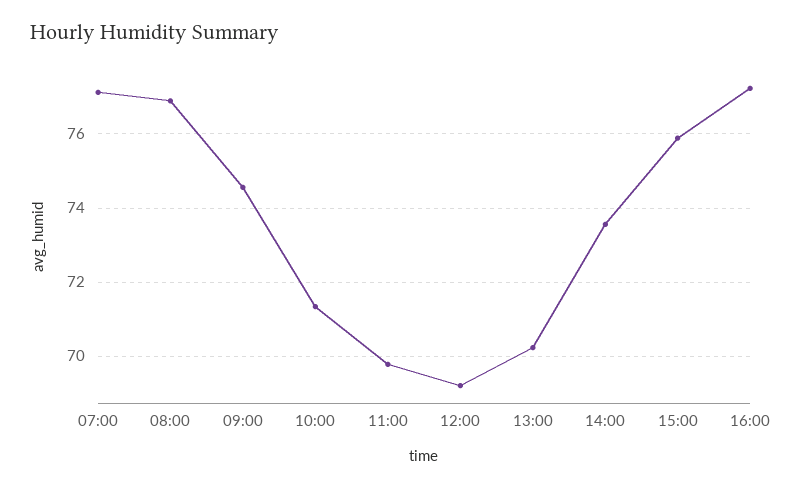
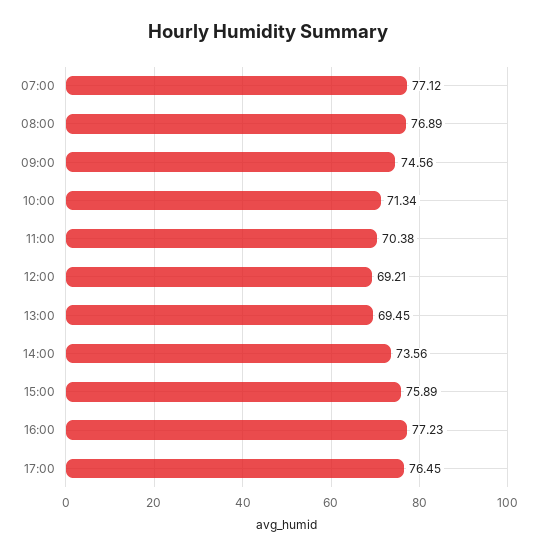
11:00: 69.8 -> 70.38
13:00: 70.2 -> 69.45
17:00: none -> 76.45

